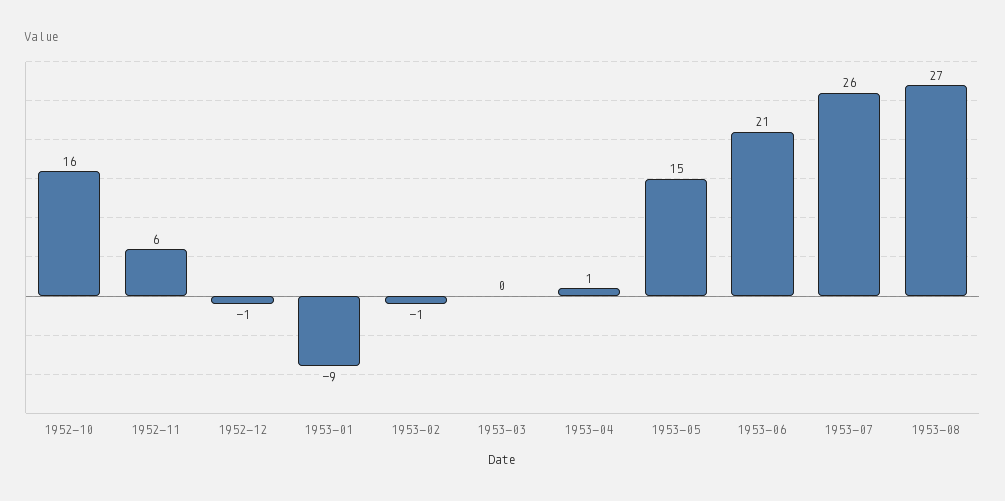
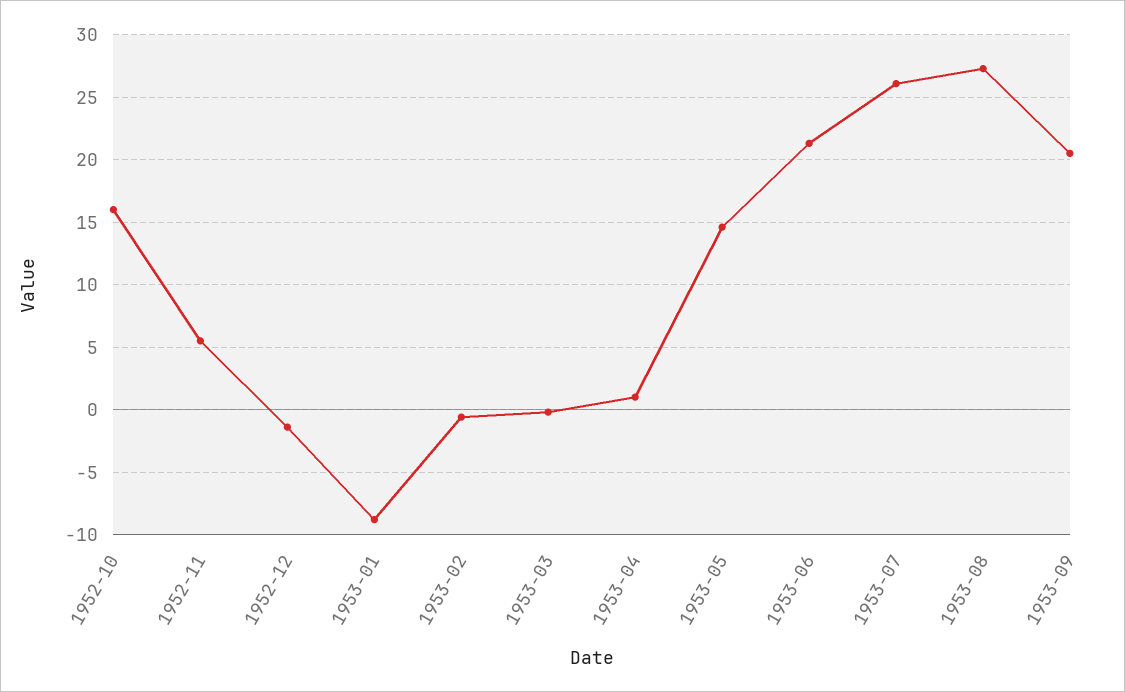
1953-09: none -> 20.5

